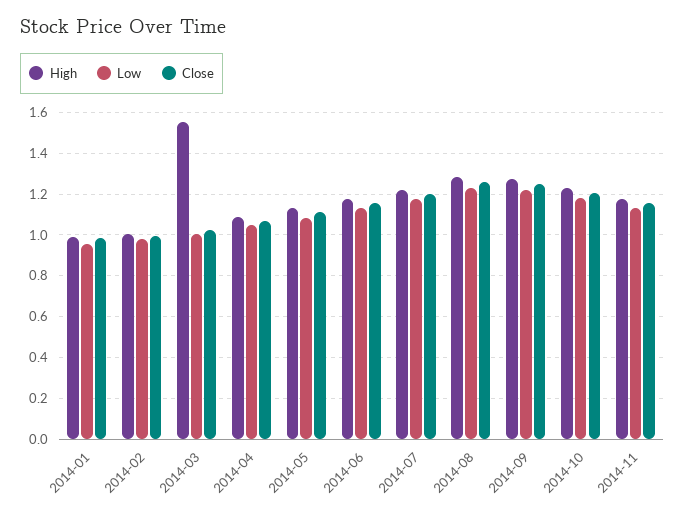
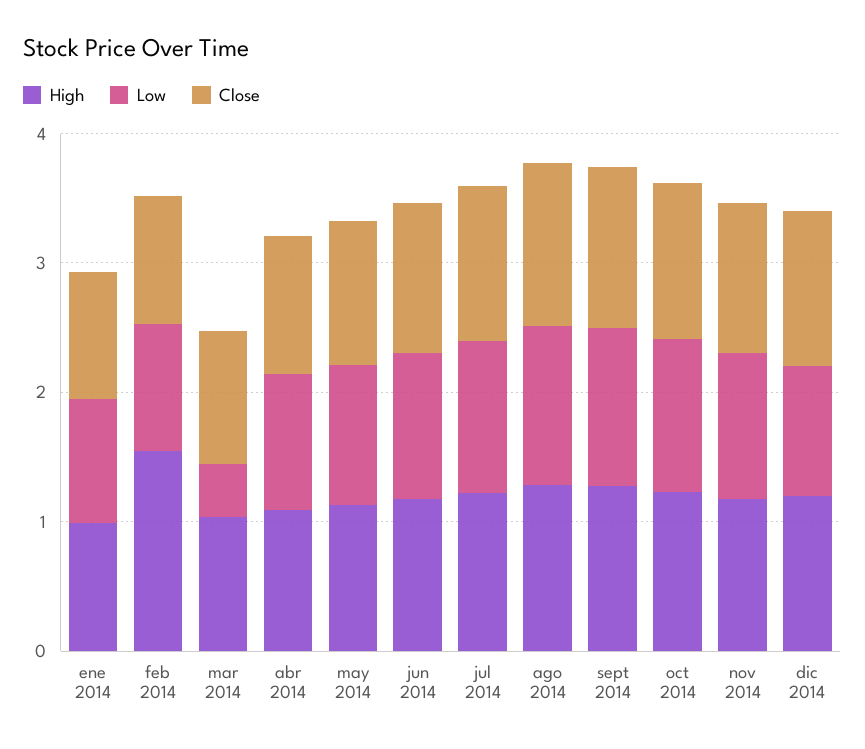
High, 2014-02: 1 -> 1.6
High, 2014-03: 1.55 -> 1
Low, 2014-03: 1 -> 0.4
High, dic 2014: none -> 1.2
Low, dic 2014: none -> 1
Close, dic 2014: none -> 1.2

